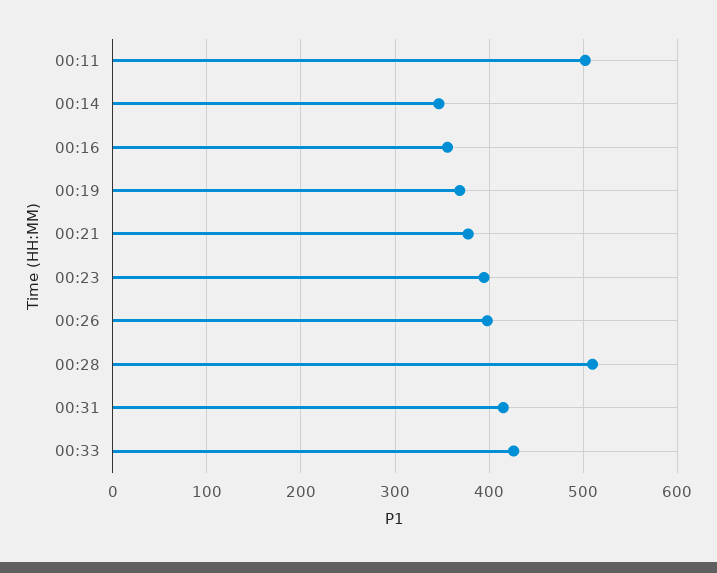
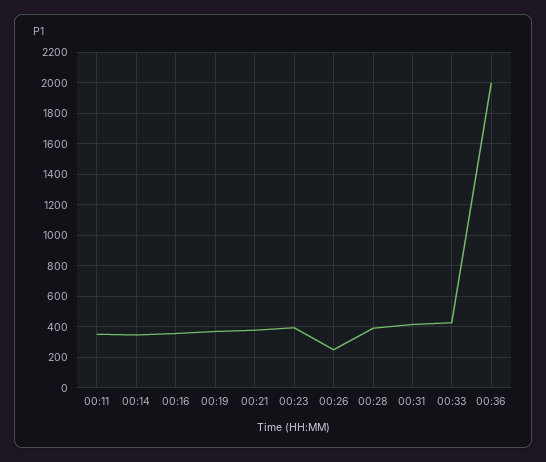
00:11: 500 -> 350
00:26: 400 -> 250
00:28: 510 -> 400
00:36: none -> 2000

